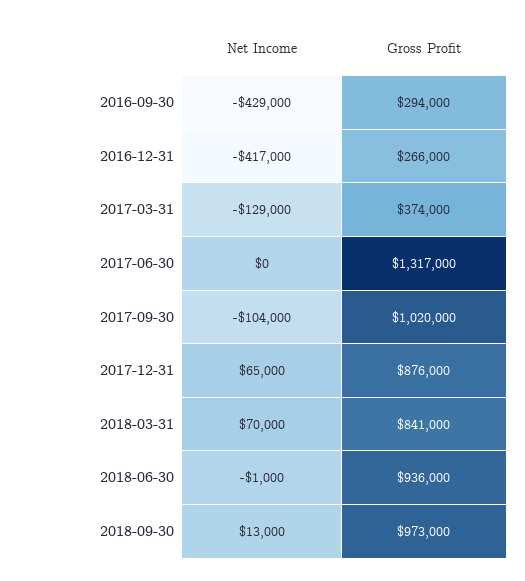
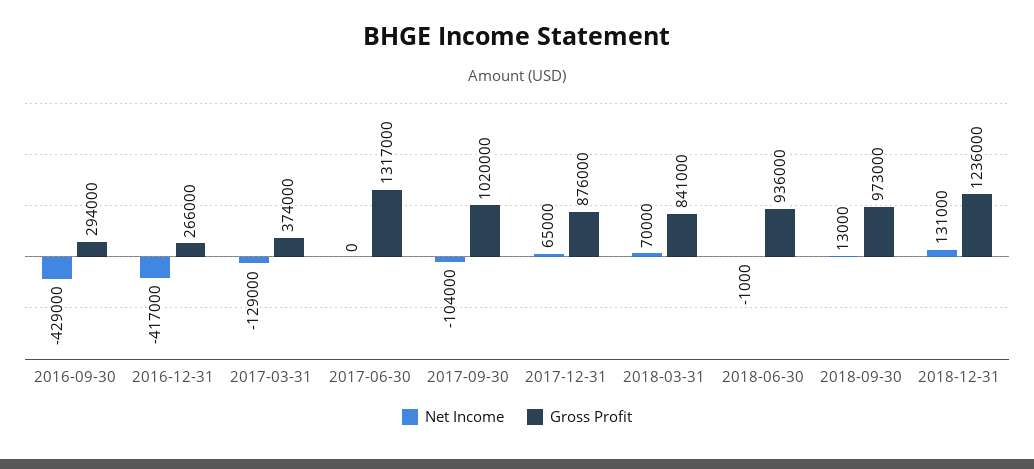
Net Income, 2018-12-31: none -> 131000
Gross Profit, 2018-12-31: none -> 1236000

